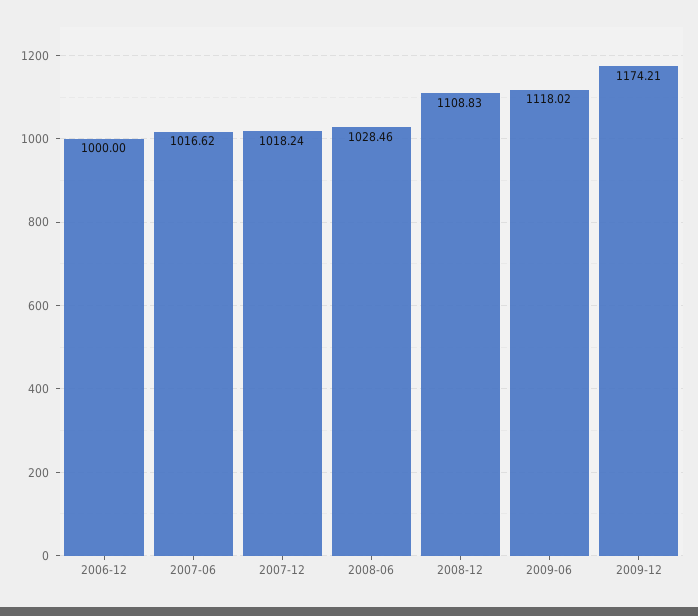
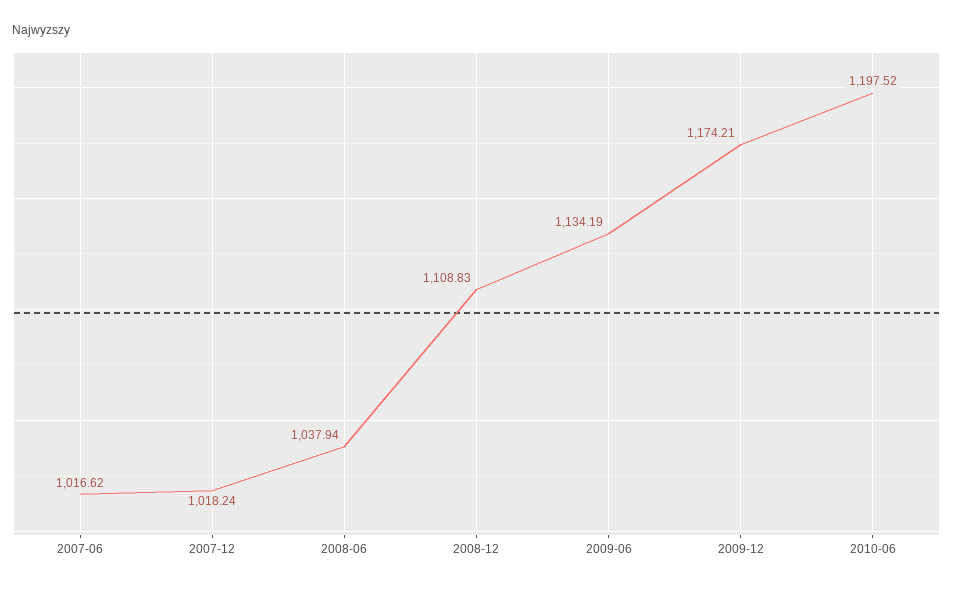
2006-12: 1000 -> none
2008-06: 1028.46 -> 1037.94
2009-06: 1118.02 -> 1134.19
2010-06: none -> 1197.52

